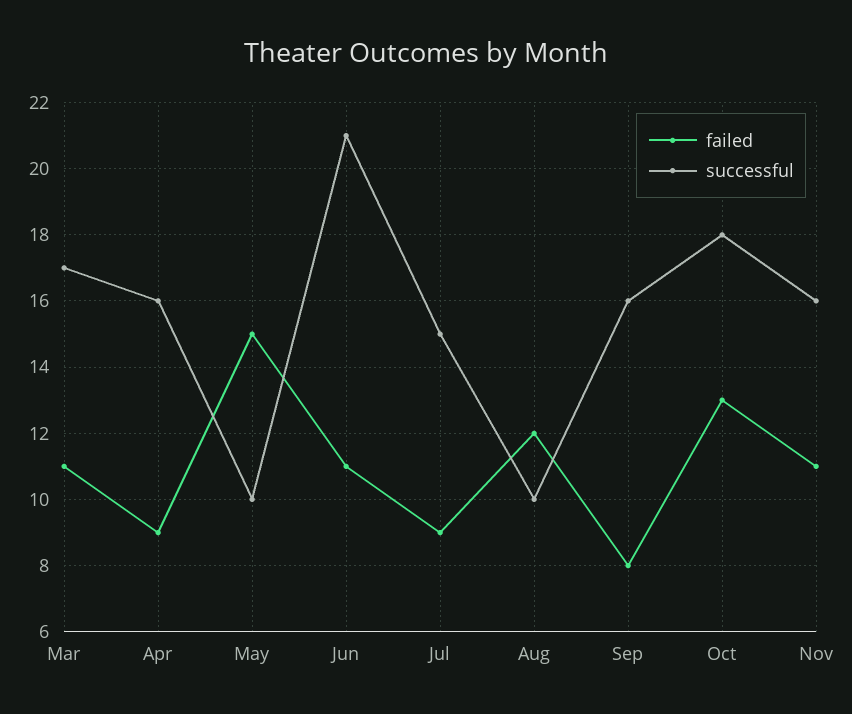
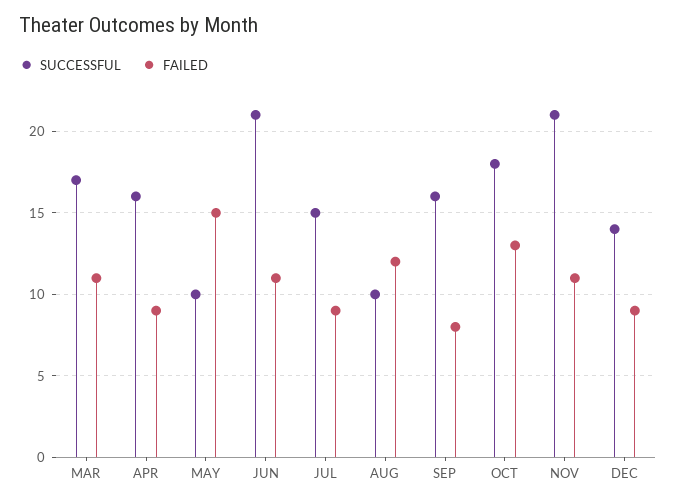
successful, Nov: 16 -> 21
successful, DEC: none -> 14
failed, DEC: none -> 9

